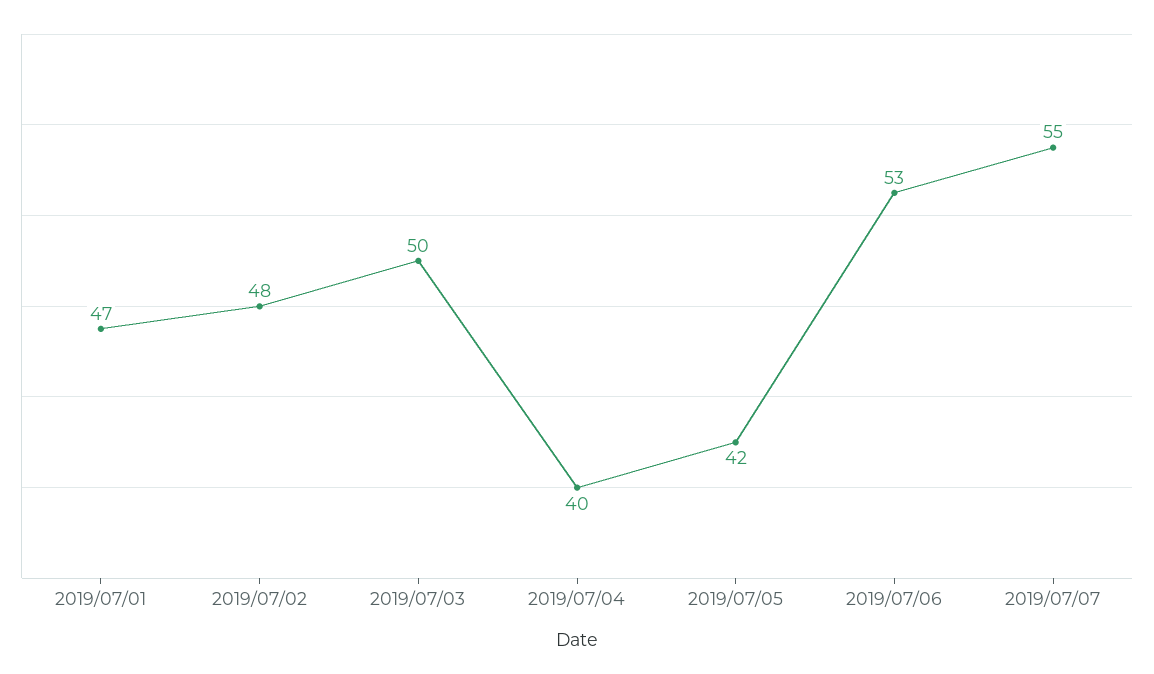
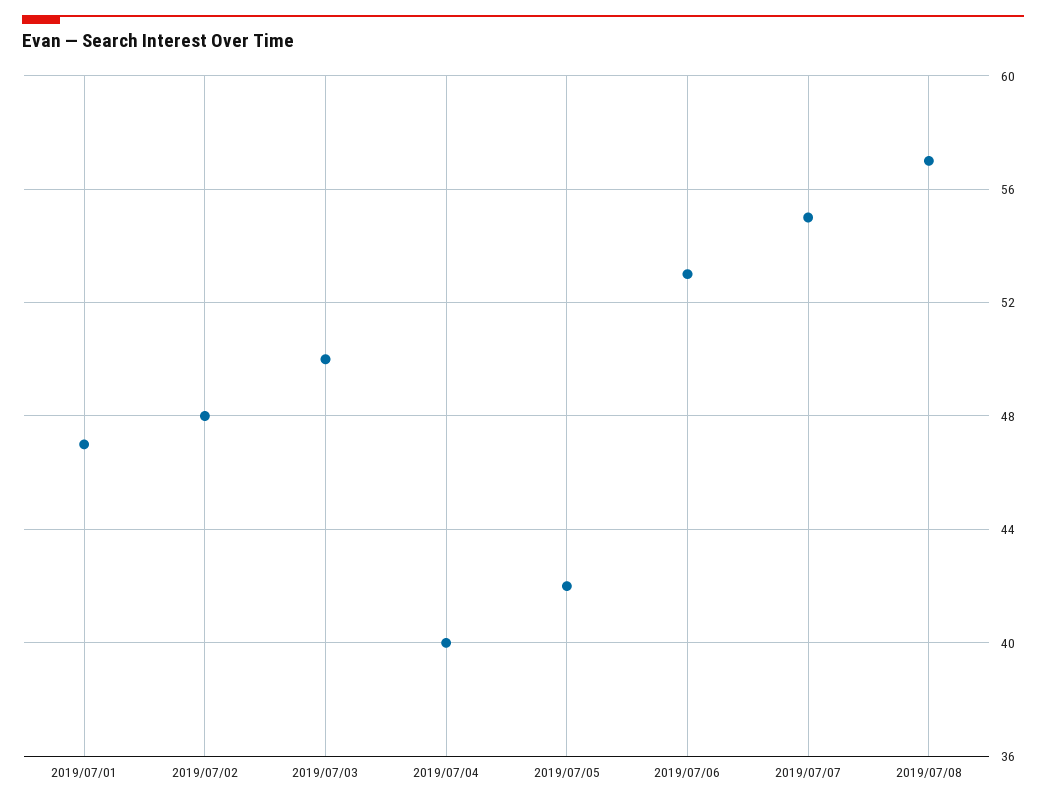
2019/07/08: none -> 57

